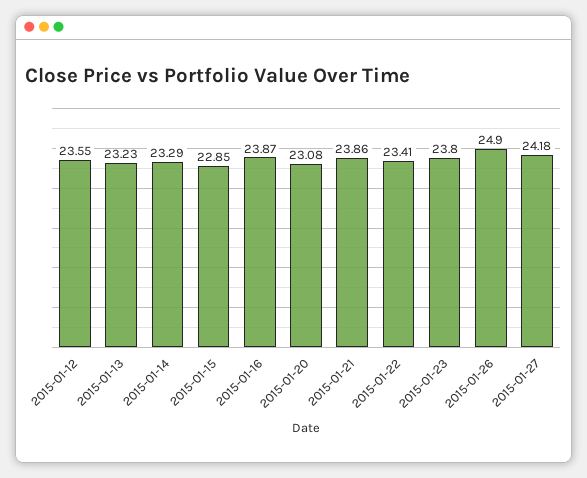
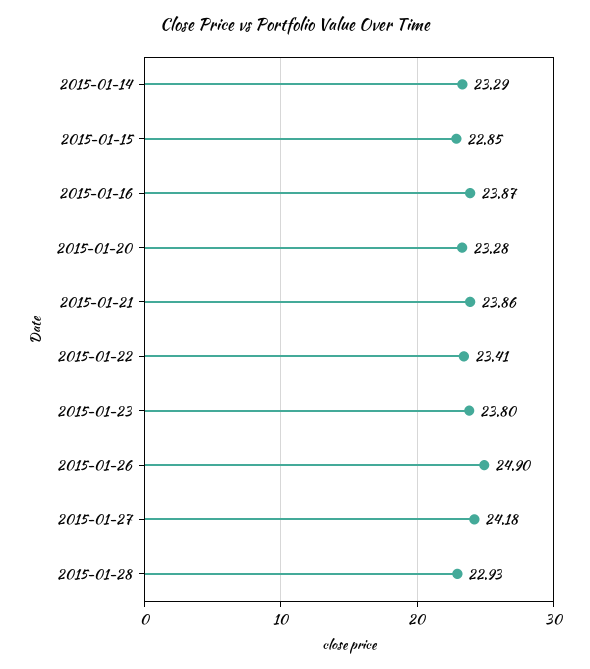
2015-01-12: 23.55 -> none
2015-01-13: 23.23 -> none
2015-01-20: 23.08 -> 23.28
2015-01-28: none -> 22.93

